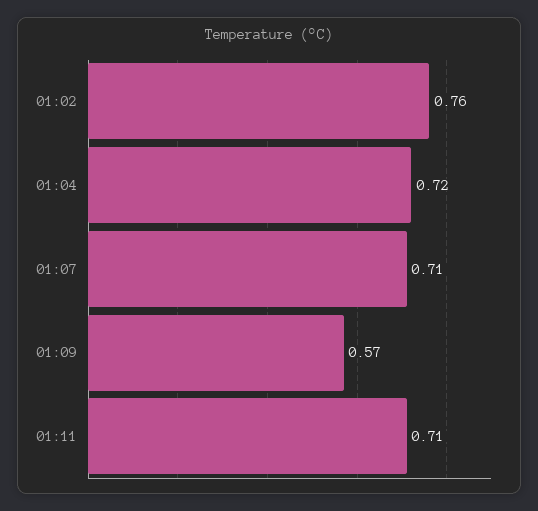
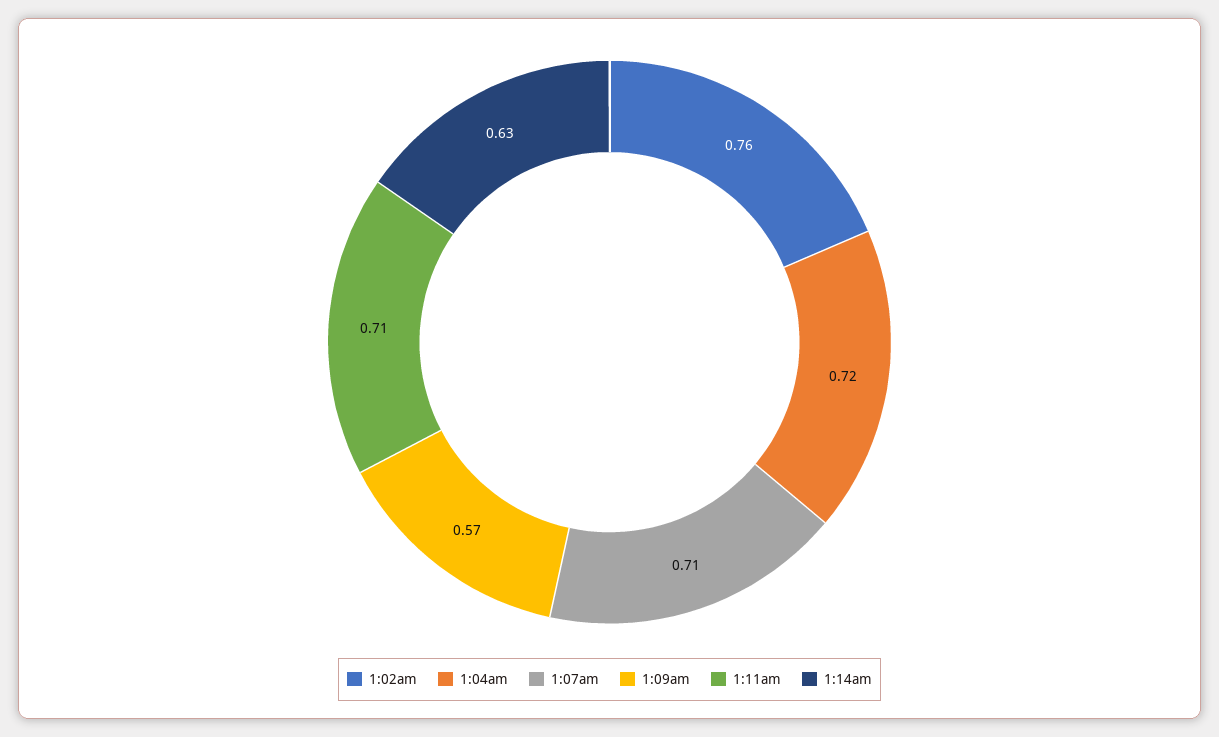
1:14am: none -> 0.63

